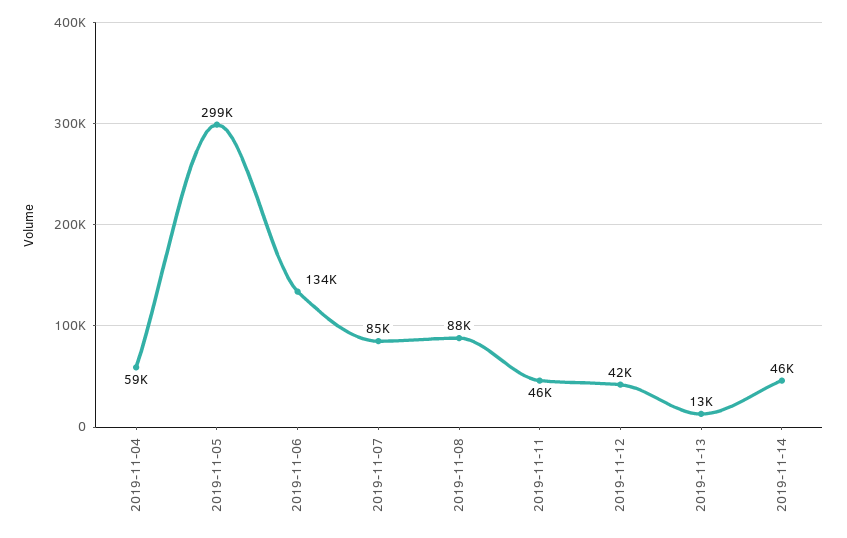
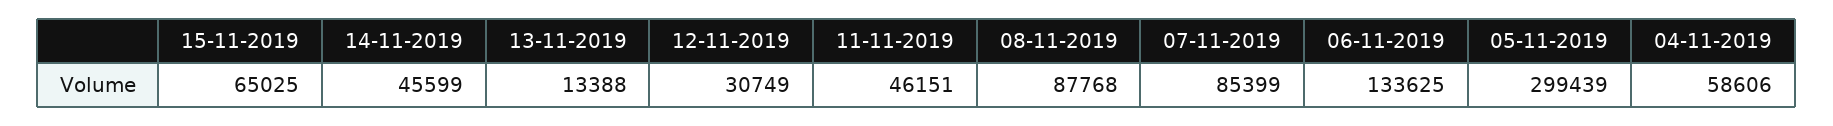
2019-11-12: 42000 -> 30749
15-11-2019: none -> 65025

